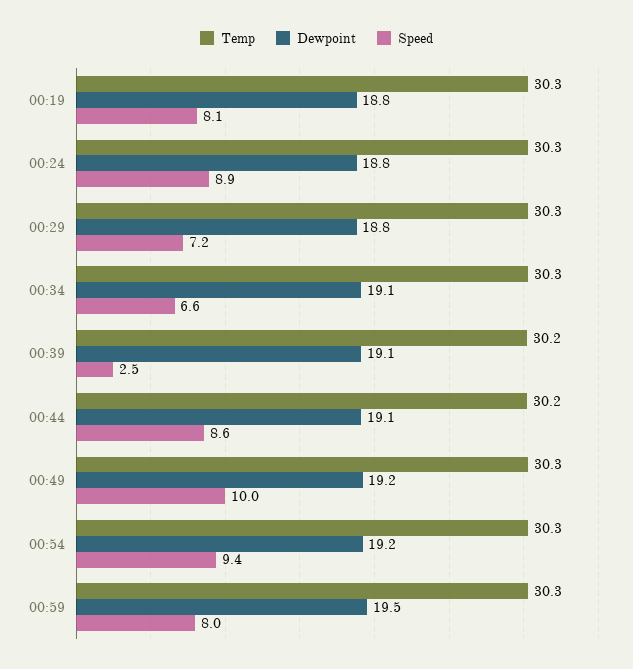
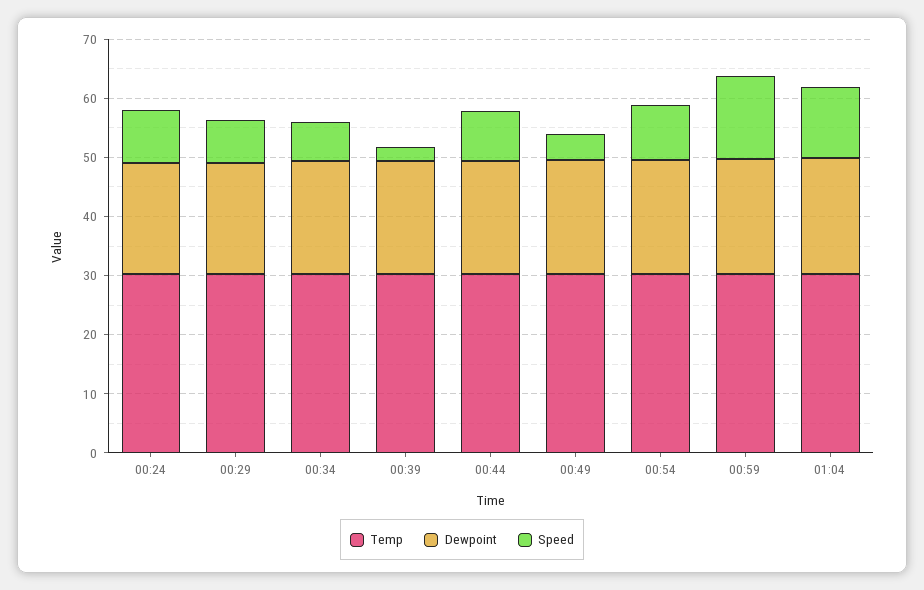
Temp, 00:19: 30.3 -> none
Dewpoint, 00:19: 18.8 -> none
Speed, 00:19: 8.1 -> none
Speed, 00:49: 10 -> 4
Speed, 00:59: 8 -> 14
Temp, 01:04: none -> 30
Dewpoint, 01:04: none -> 20
Speed, 01:04: none -> 12

